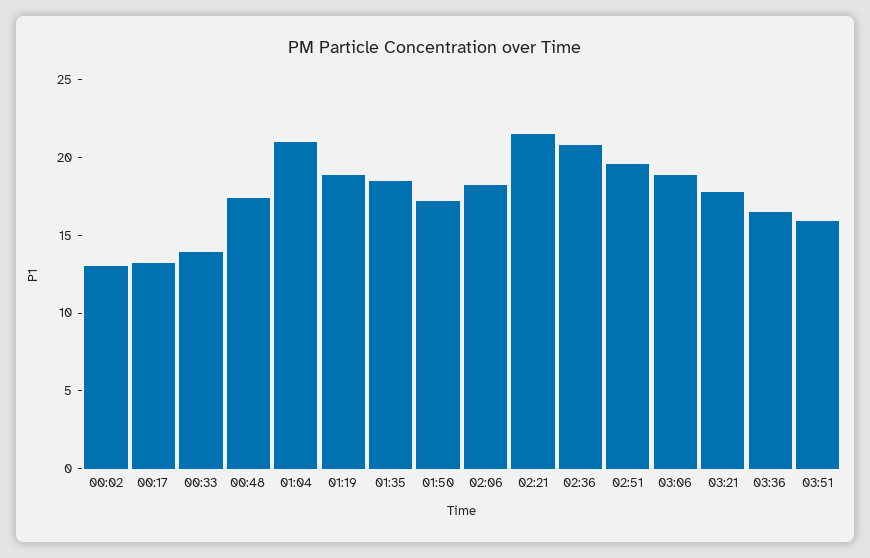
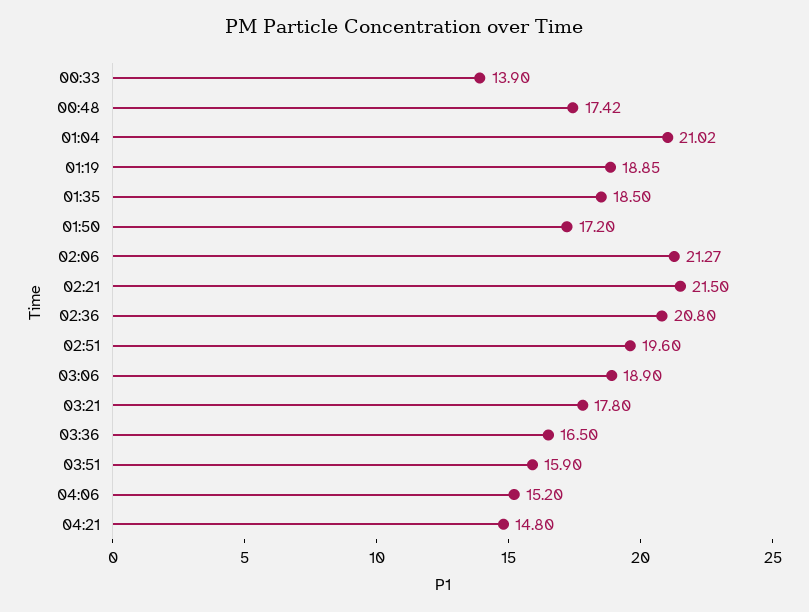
00:02: 13 -> none
00:17: 13 -> none
02:06: 18 -> 21.27
04:06: none -> 15.2
04:21: none -> 14.8

